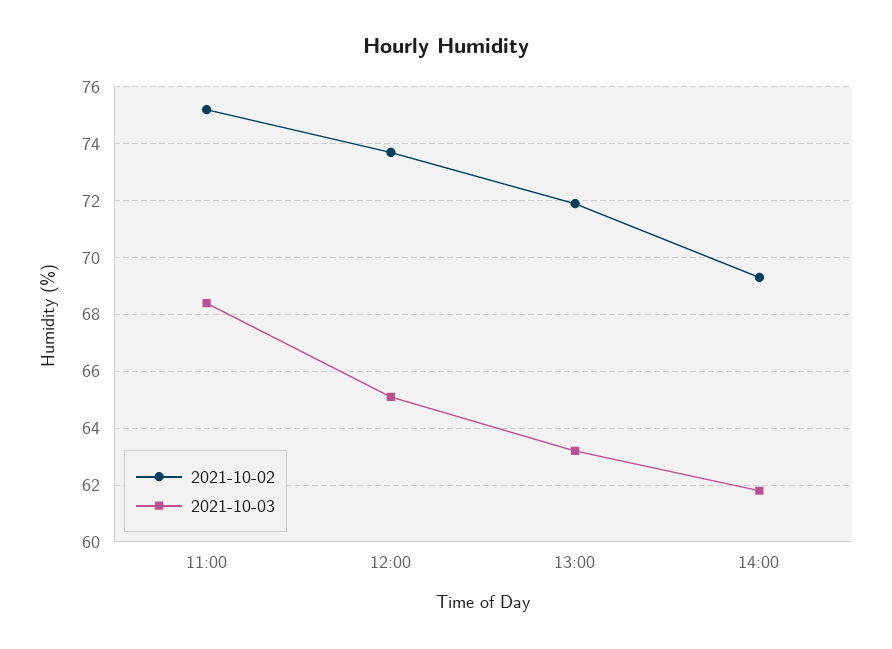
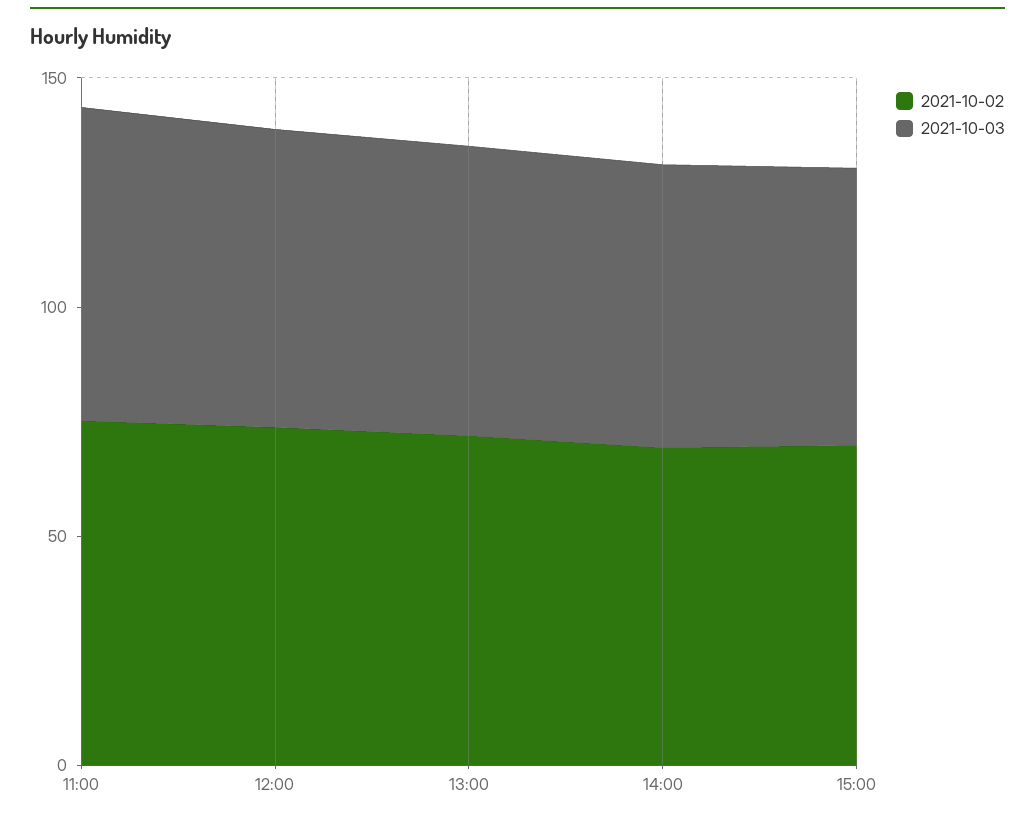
2021-10-02, 15:00: none -> 70
2021-10-03, 15:00: none -> 60

